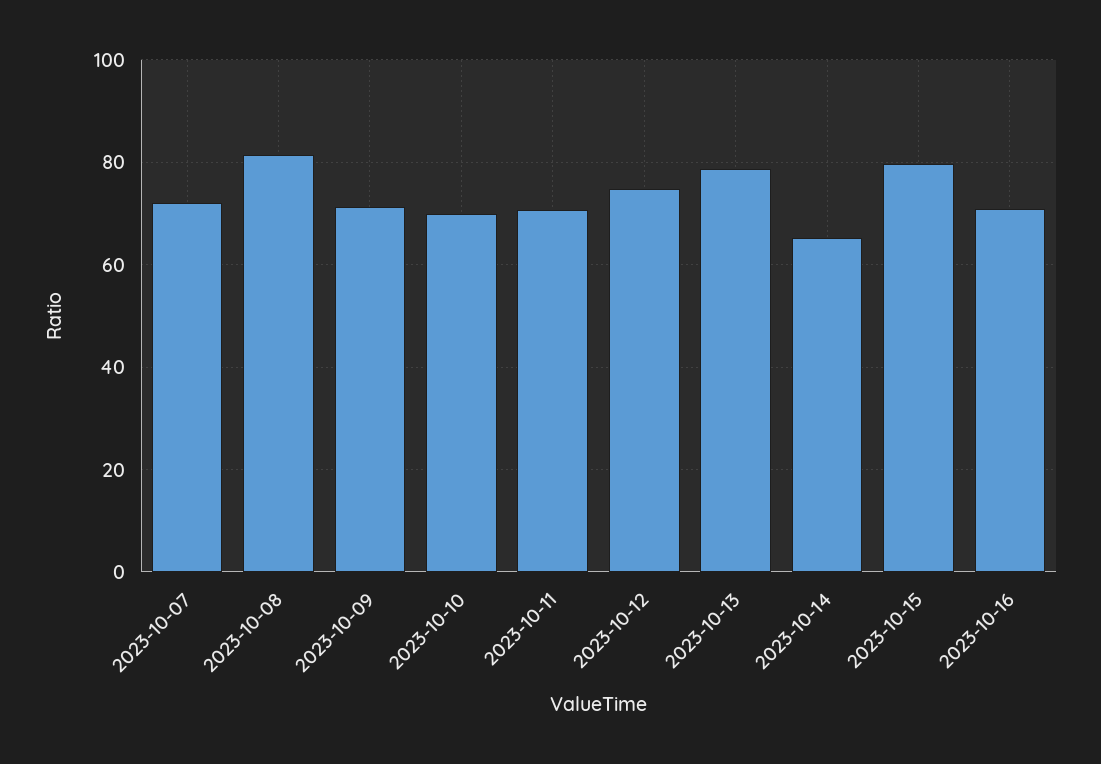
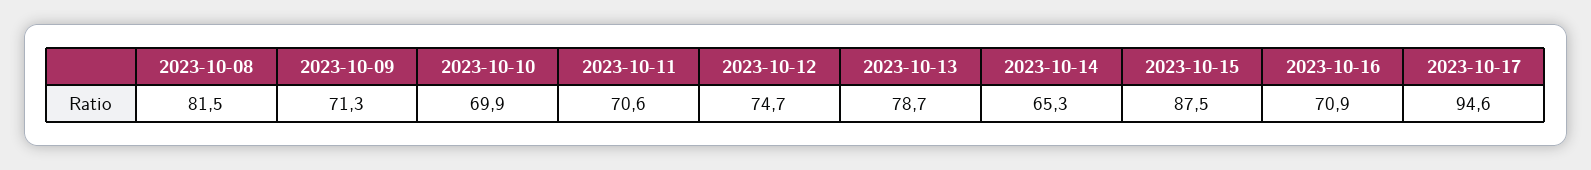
2023-10-07: 72 -> none
2023-10-15: 80 -> 87.5
2023-10-17: none -> 94.6

